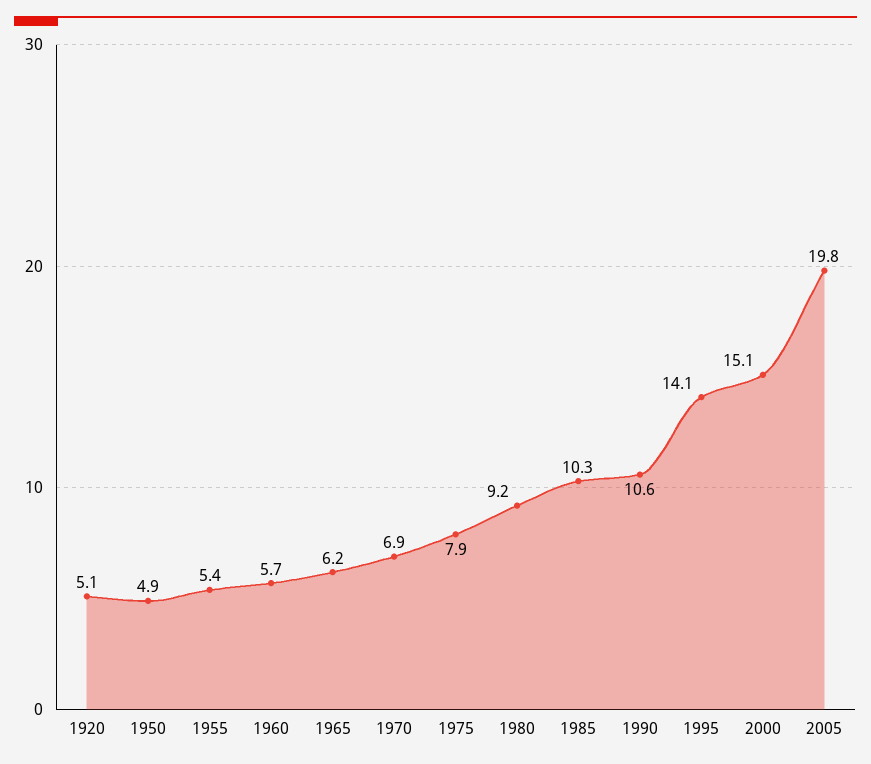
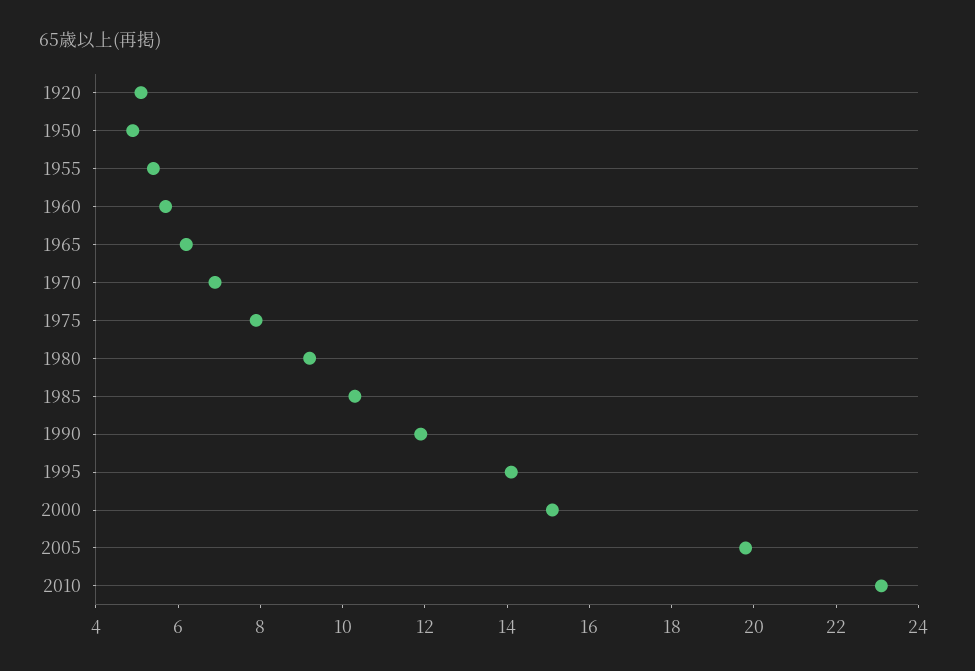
1990: 10.6 -> 12
2010: none -> 23

